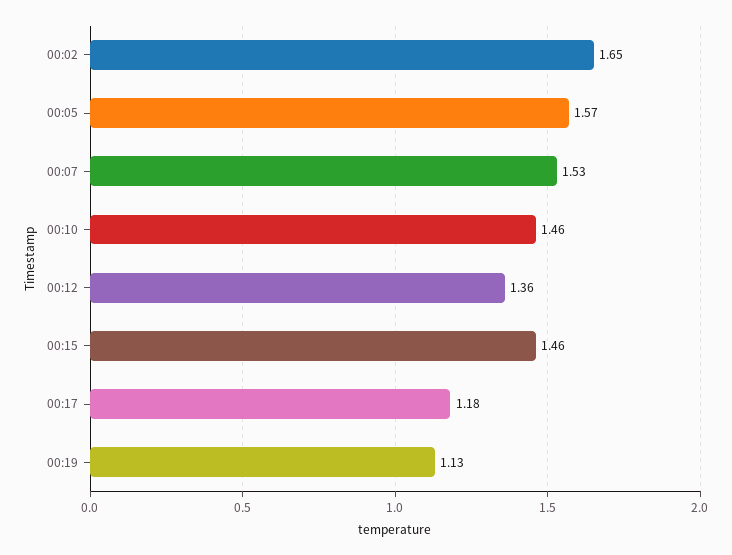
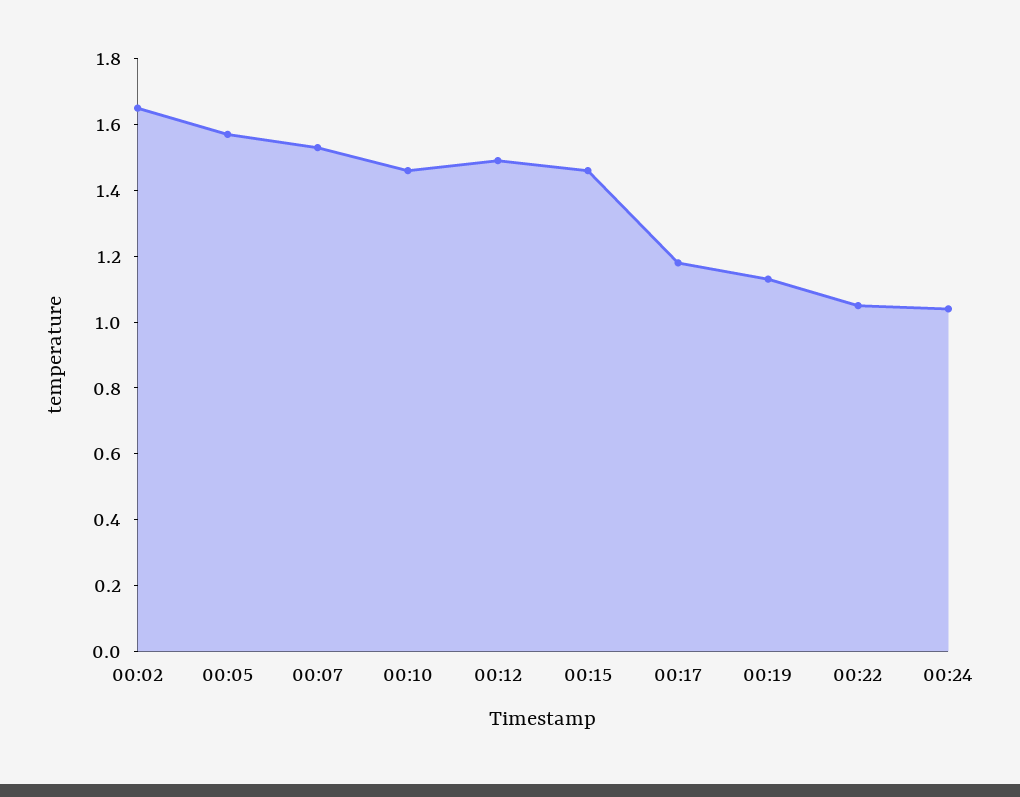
00:12: 1.36 -> 1.5
00:22: none -> 1.05
00:24: none -> 1.05

